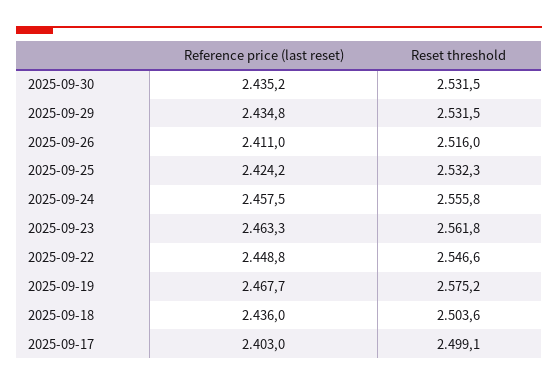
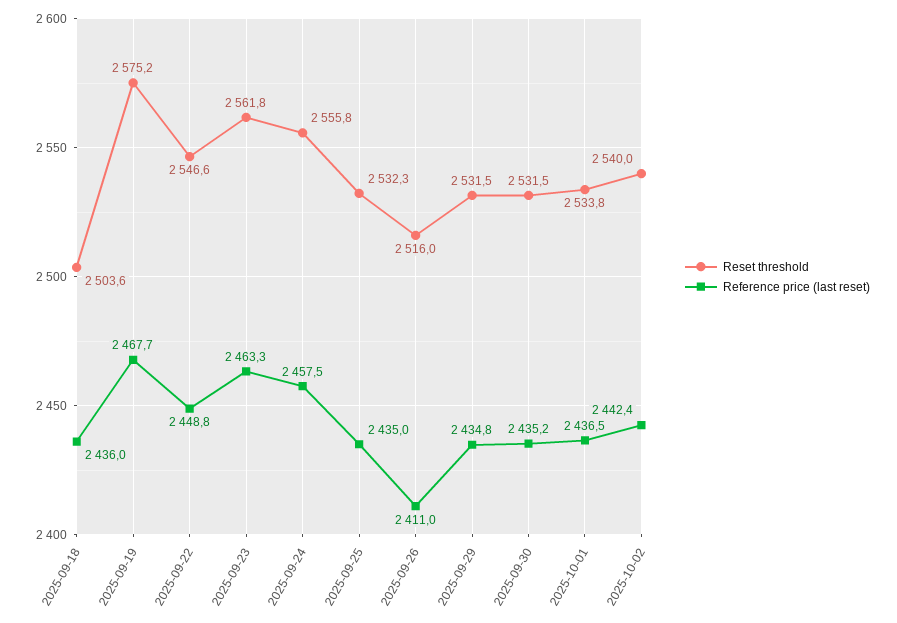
Reference price (last reset), 2025-09-25: 2424.2 -> 2435
Reference price (last reset), 2025-09-17: 2403 -> none
Reset threshold, 2025-09-17: 2499.1 -> none
Reset threshold, 2025-10-01: none -> 2533.8
Reference price (last reset), 2025-10-01: none -> 2436.5
Reset threshold, 2025-10-02: none -> 2540
Reference price (last reset), 2025-10-02: none -> 2442.4

